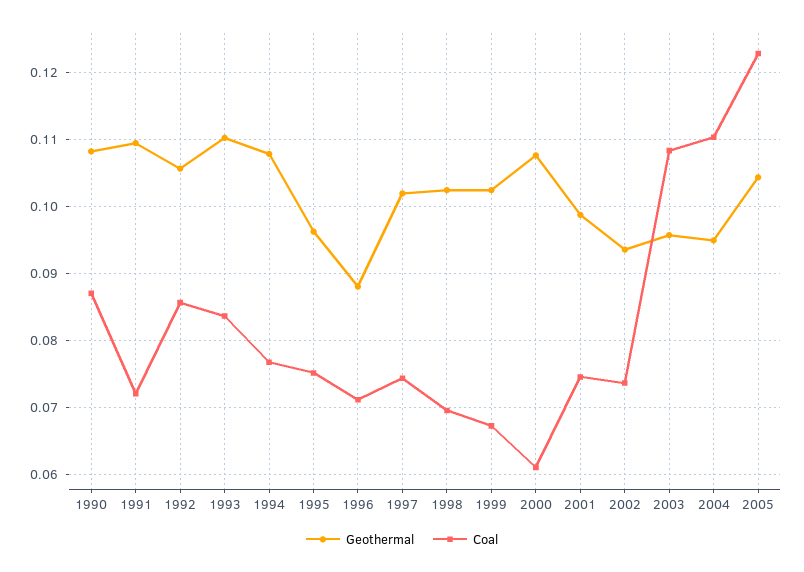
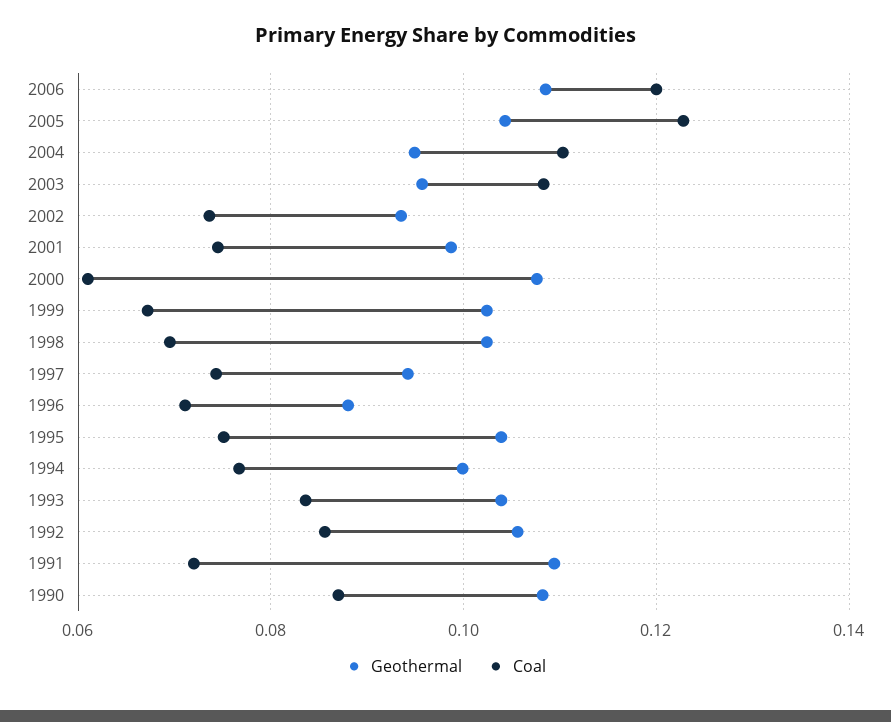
Geothermal, 1993: 0.11 -> 0.104
Geothermal, 1994: 0.108 -> 0.1
Geothermal, 1995: 0.096 -> 0.104
Geothermal, 1997: 0.102 -> 0.094
Geothermal, 2006: none -> 0.108
Coal, 2006: none -> 0.12

